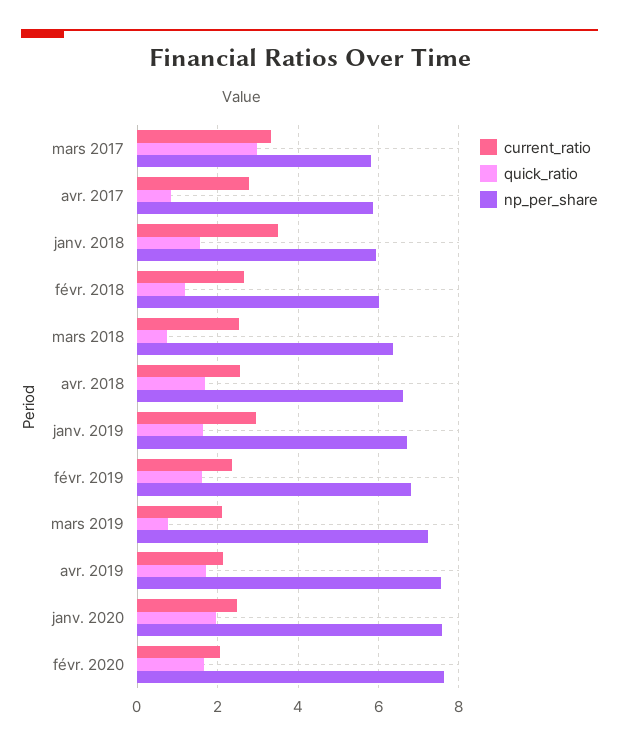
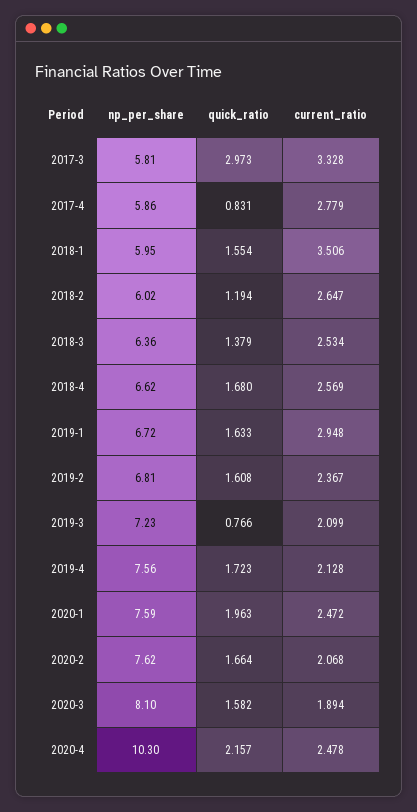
quick_ratio, mars 2018: 0.8 -> 1.379
np_per_share, 2020-3: none -> 8.1
quick_ratio, 2020-3: none -> 1.582
current_ratio, 2020-3: none -> 1.894
np_per_share, 2020-4: none -> 10.3
quick_ratio, 2020-4: none -> 2.157
current_ratio, 2020-4: none -> 2.478

